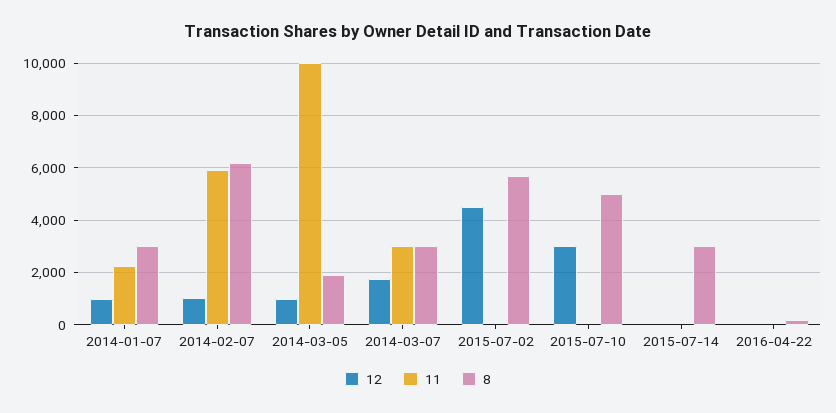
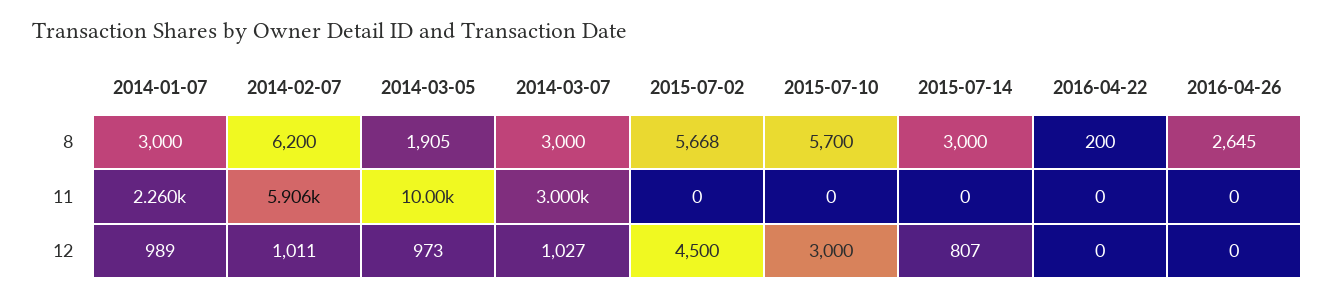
12, 2014-03-07: 1750 -> 1027
8, 2015-07-10: 5000 -> 5700
12, 2015-07-14: 0 -> 807
8, 2016-04-26: none -> 2645
11, 2016-04-26: none -> 0
12, 2016-04-26: none -> 0

